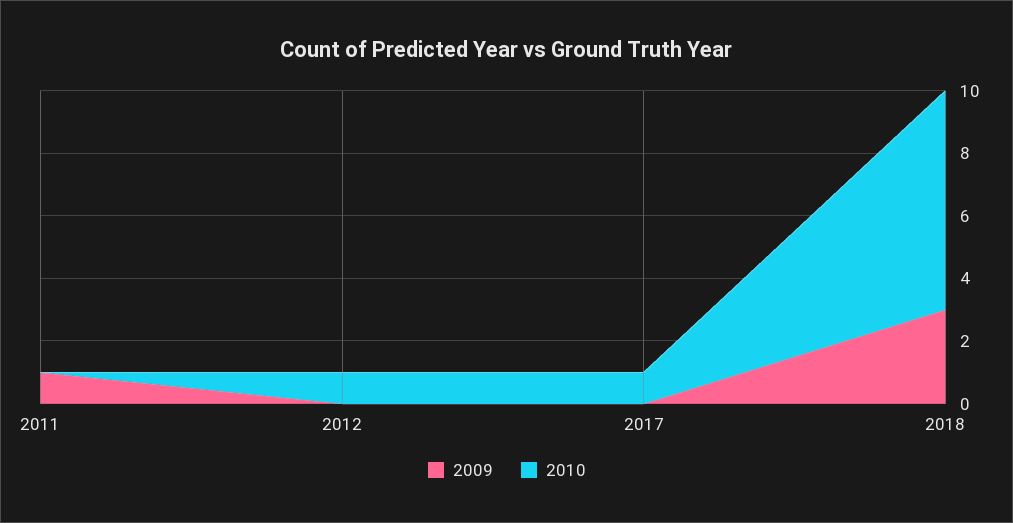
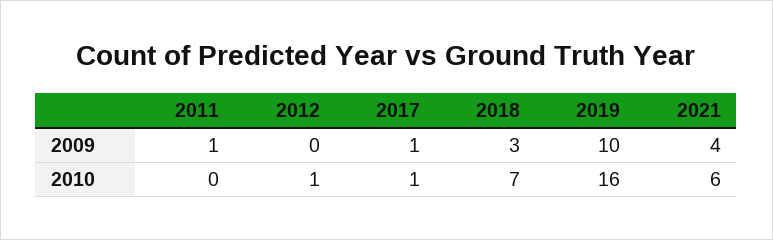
2009, 2017: 0 -> 1
2009, 2019: none -> 10
2009, 2021: none -> 4
2010, 2019: none -> 16
2010, 2021: none -> 6

